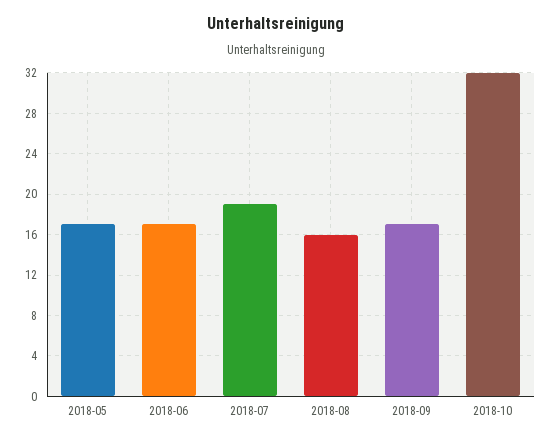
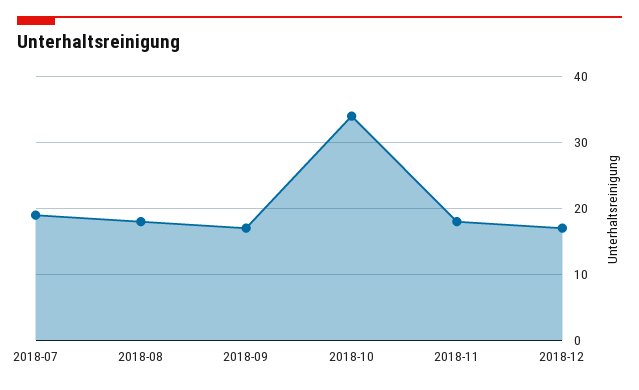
2018-05: 17 -> none
2018-06: 17 -> none
2018-08: 16 -> 18
2018-10: 32 -> 34
2018-11: none -> 18
2018-12: none -> 17

